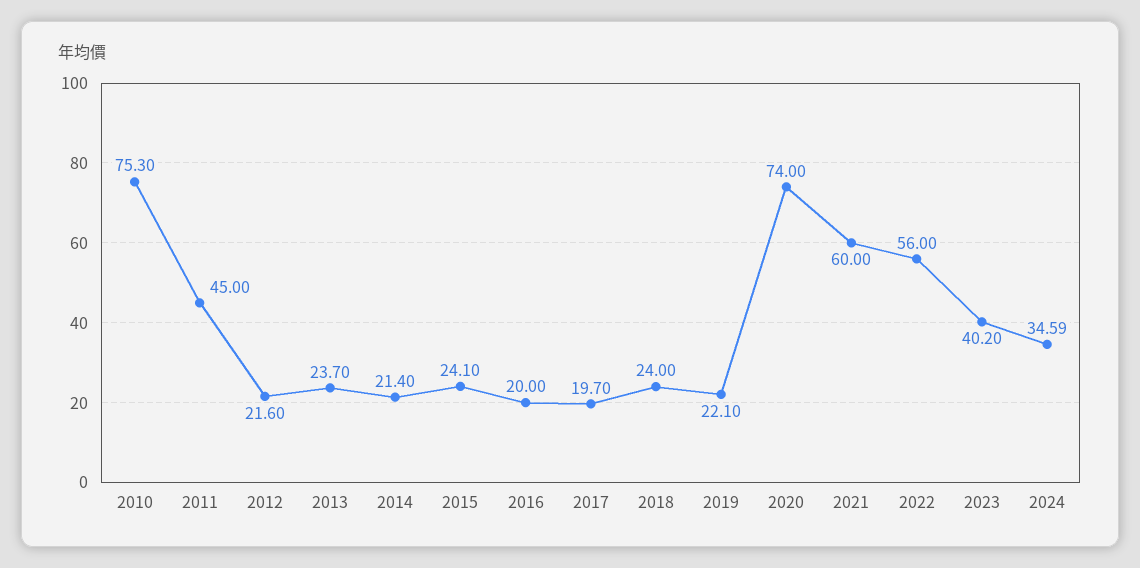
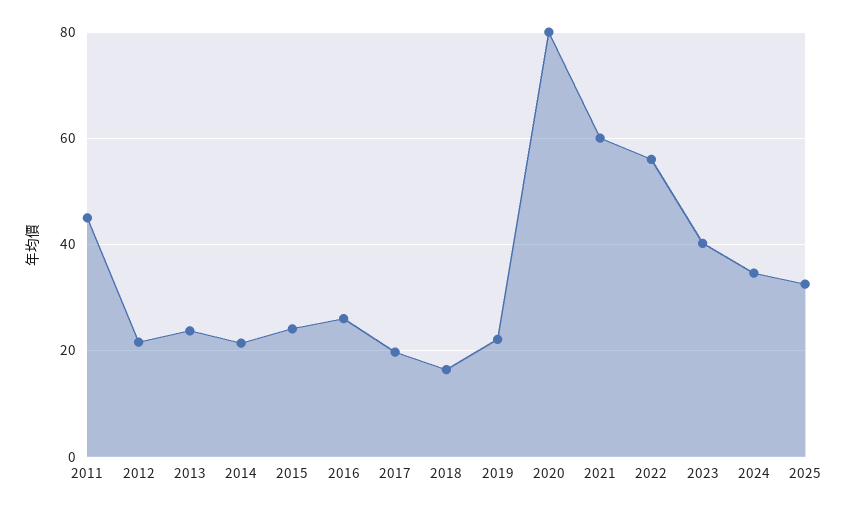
2010: 75.3 -> none
2016: 20 -> 26
2018: 24 -> 16
2020: 74 -> 80
2025: none -> 32

